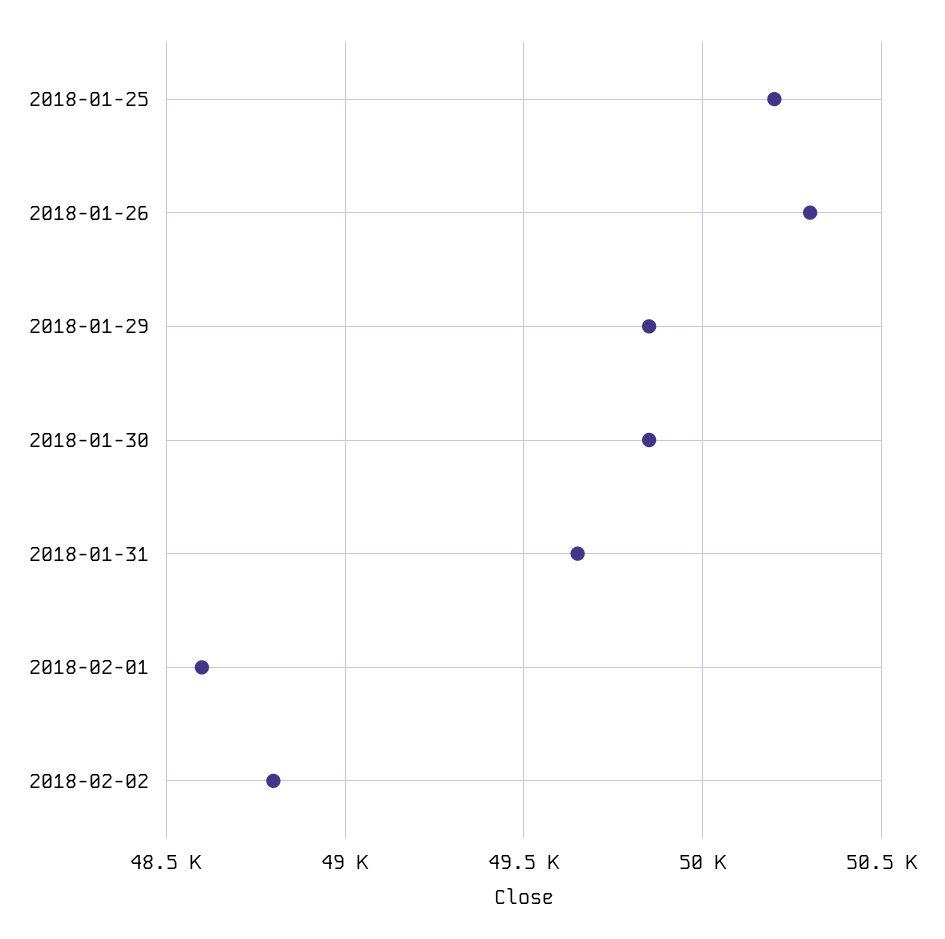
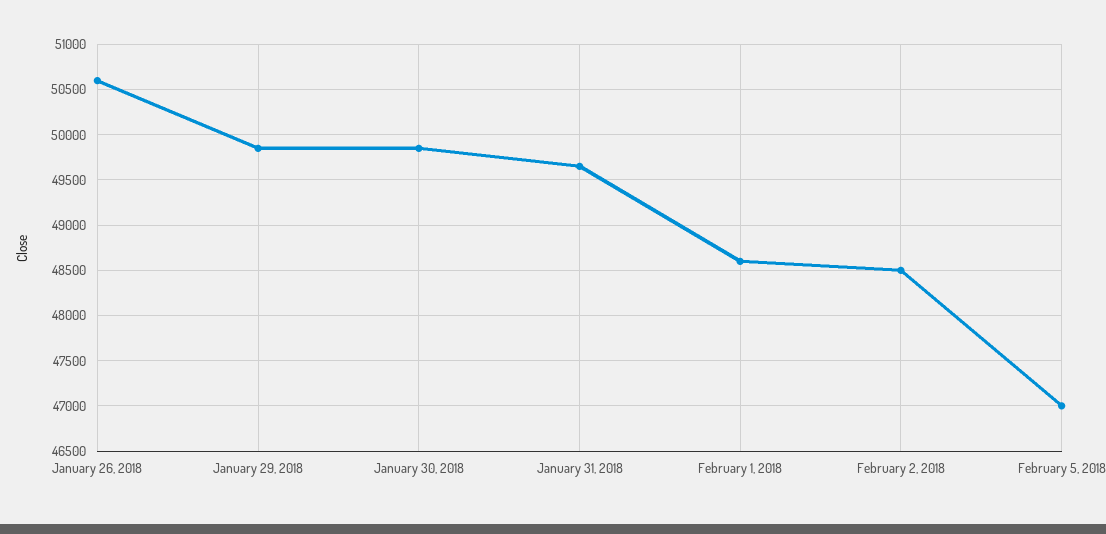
2018-01-25: 50200 -> none
2018-01-26: 50300 -> 50600
2018-02-02: 48800 -> 48500
February 5, 2018: none -> 47000

